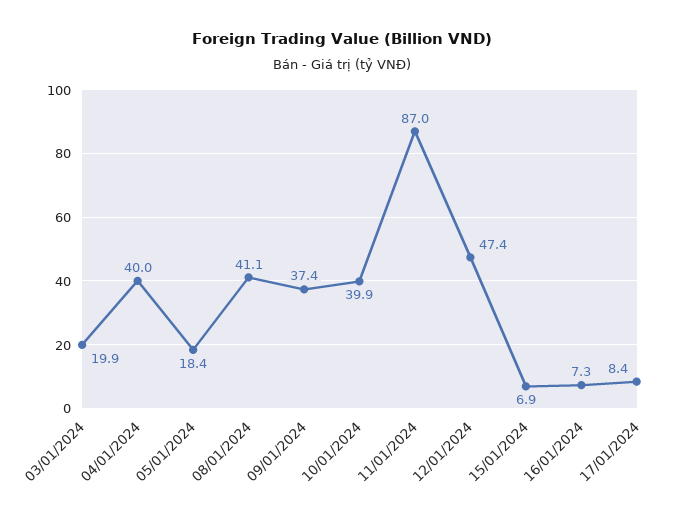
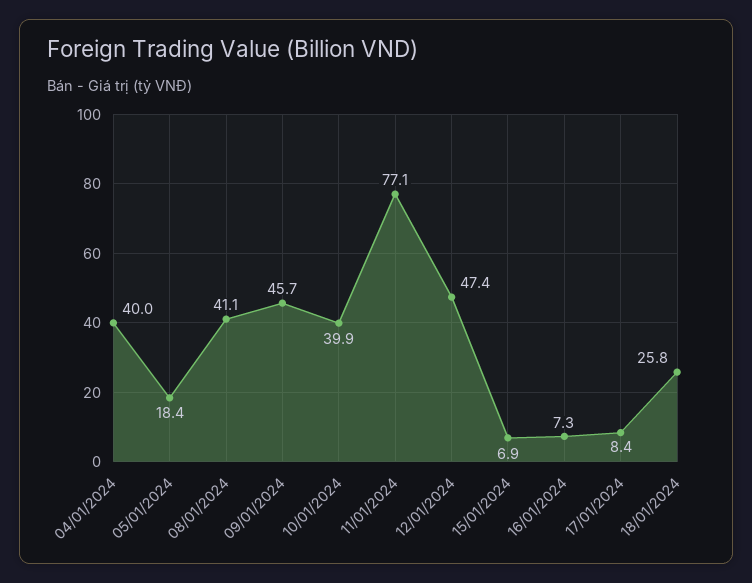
03/01/2024: 19.9 -> none
09/01/2024: 37.4 -> 45.7
11/01/2024: 87 -> 77.1
18/01/2024: none -> 25.8

